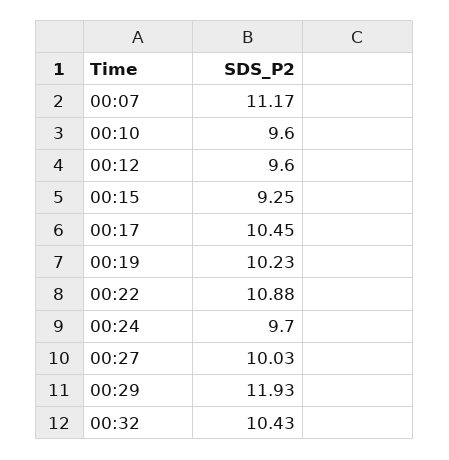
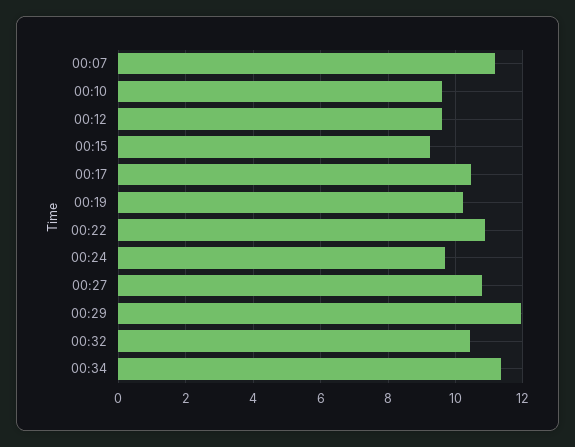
00:27: 10.03 -> 10.8
00:34: none -> 11.4

